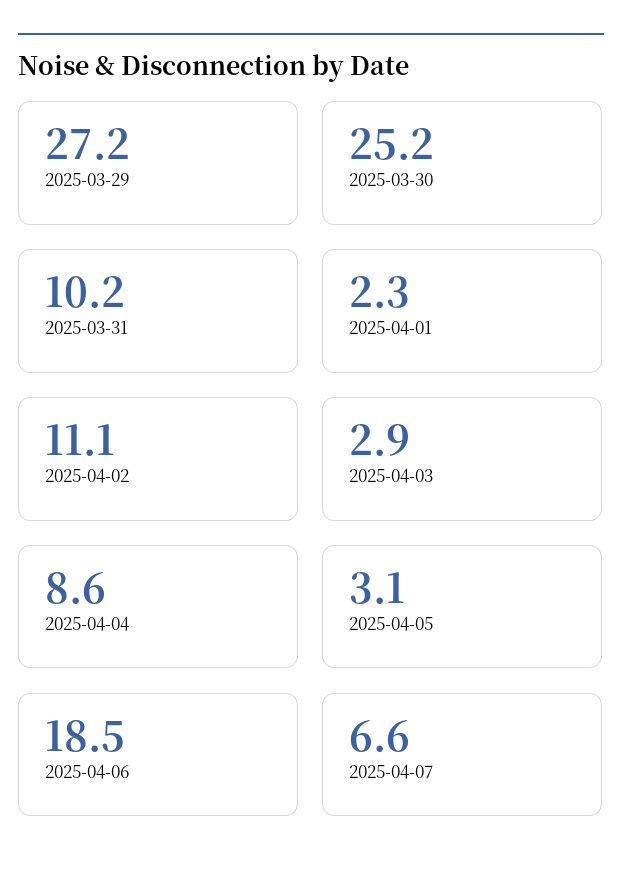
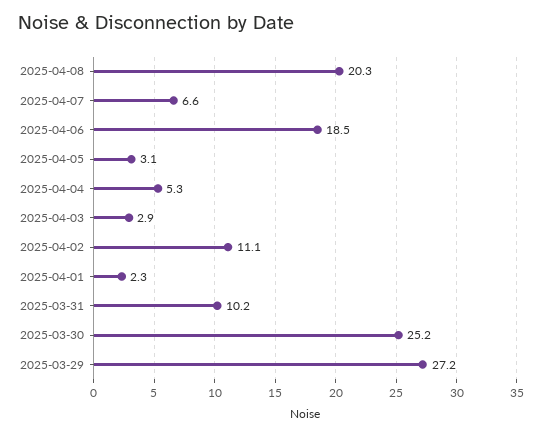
2025-04-04: 8.6 -> 5.3
2025-04-08: none -> 20.3

